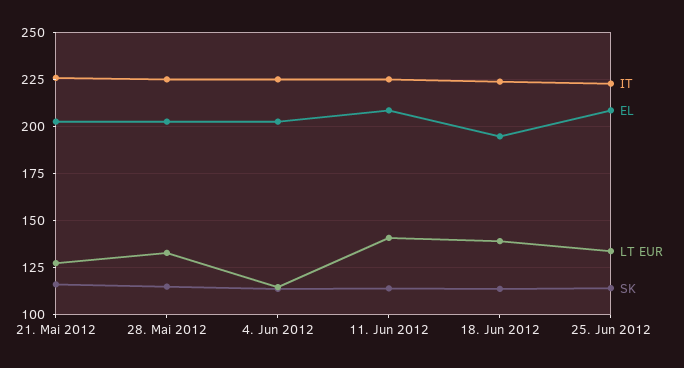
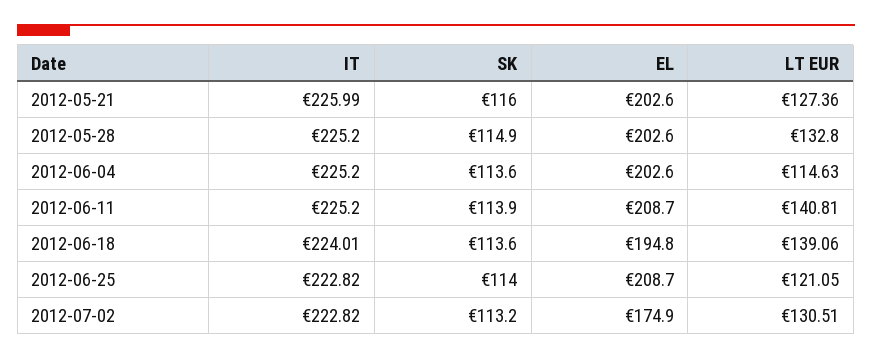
LT EUR, 25. Jun 2012: 135 -> 121.05
IT, 2012-07-02: none -> 222.82
SK, 2012-07-02: none -> 113.2
EL, 2012-07-02: none -> 174.9
LT EUR, 2012-07-02: none -> 130.51

